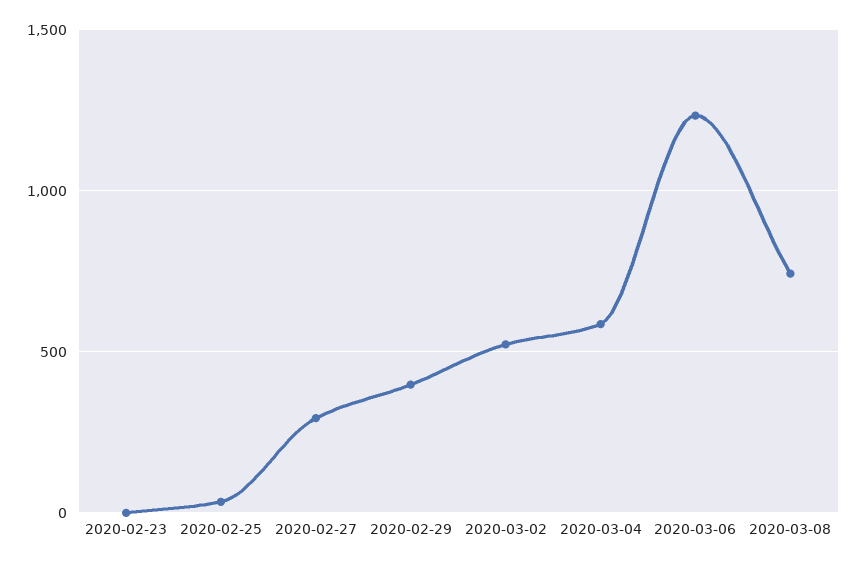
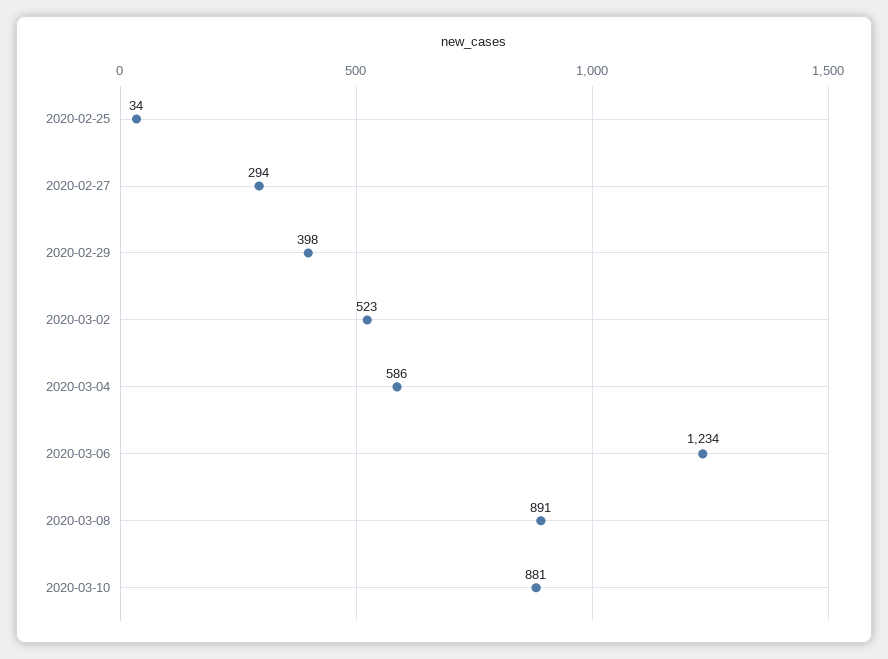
2020-02-23: 0 -> none
2020-03-08: 750 -> 891
2020-03-10: none -> 881

